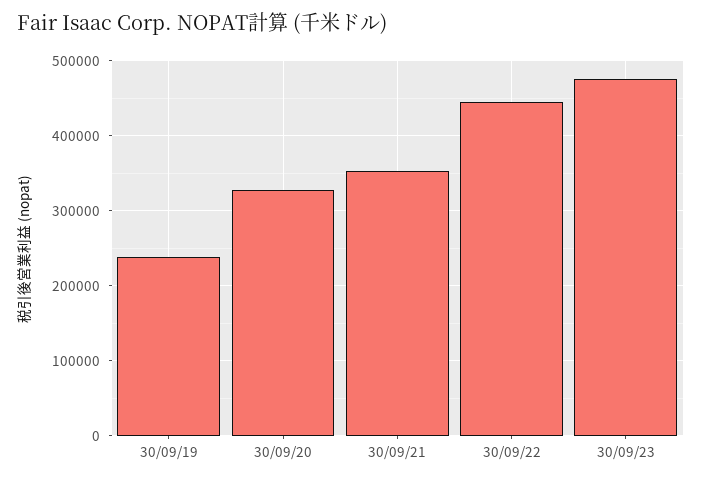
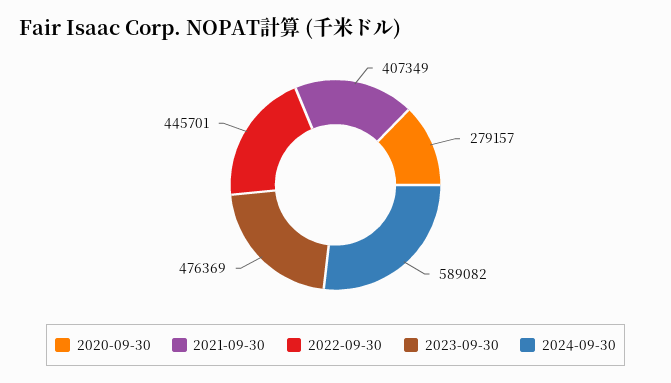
30/09/19: 240000 -> none
30/09/20: 330000 -> 279157
30/09/21: 350000 -> 407349
2024-09-30: none -> 589082

